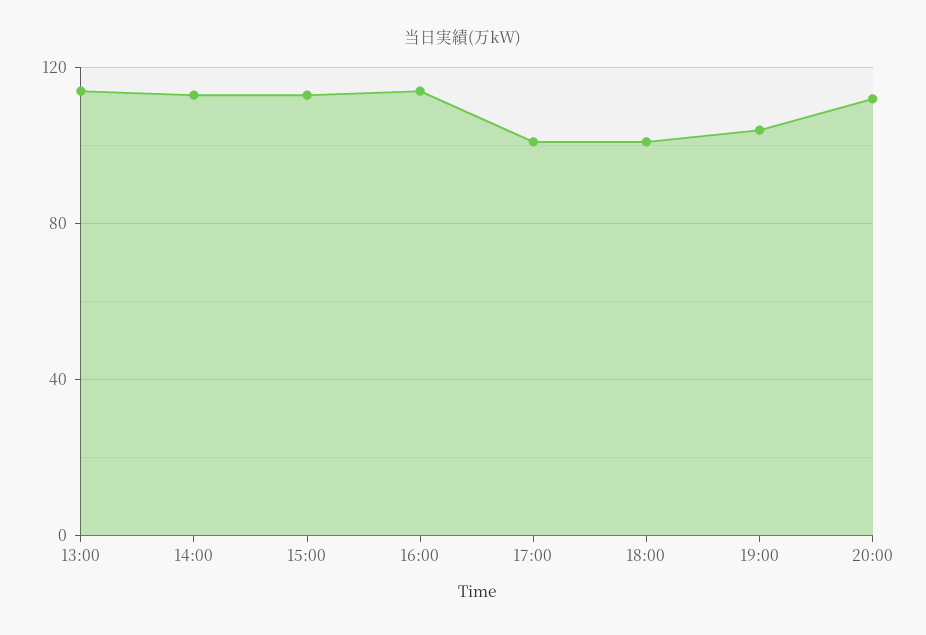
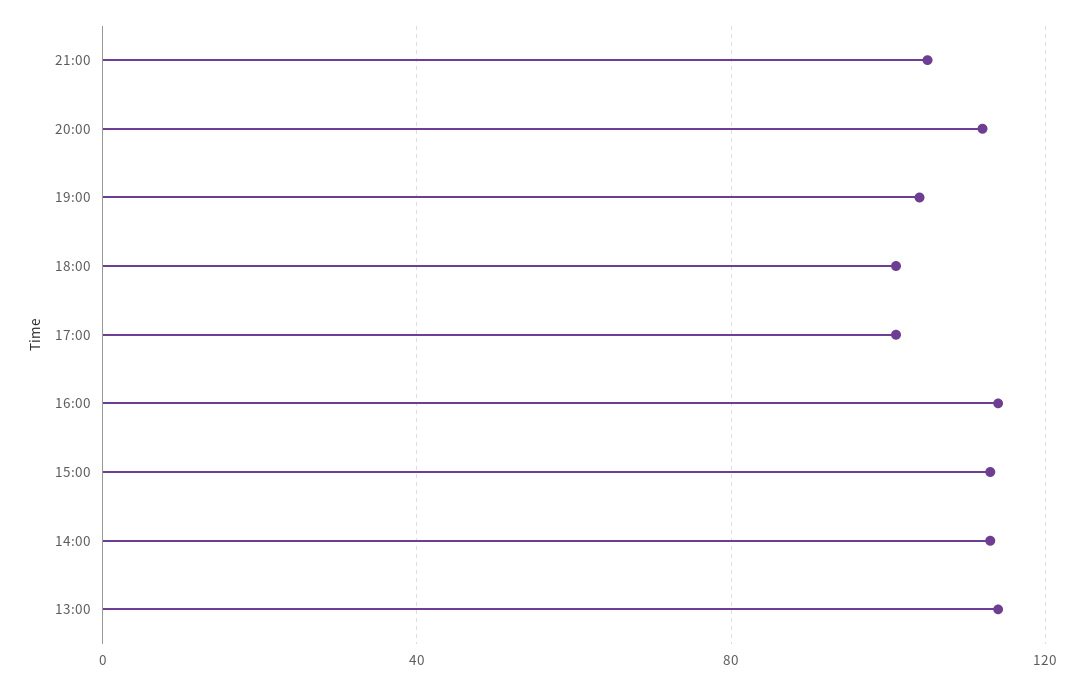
21:00: none -> 105

